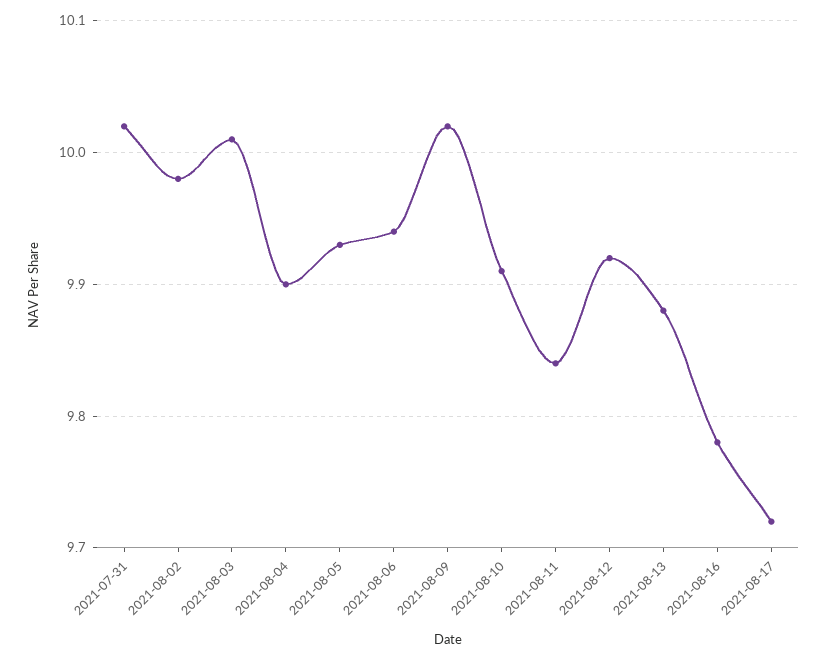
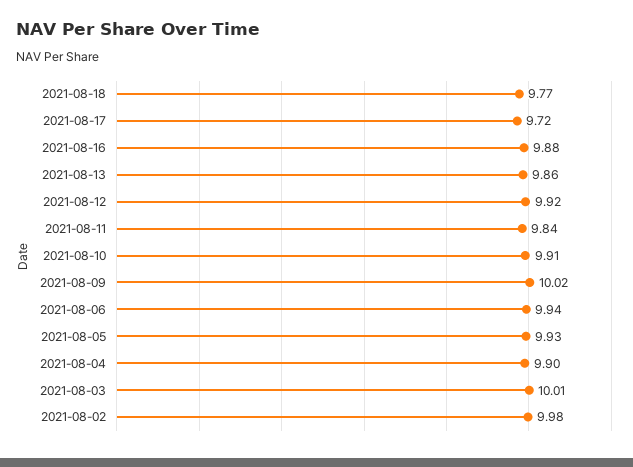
2021-07-31: 10.02 -> none
2021-08-13: 9.88 -> 9.86
2021-08-16: 9.78 -> 9.88
2021-08-18: none -> 9.77

